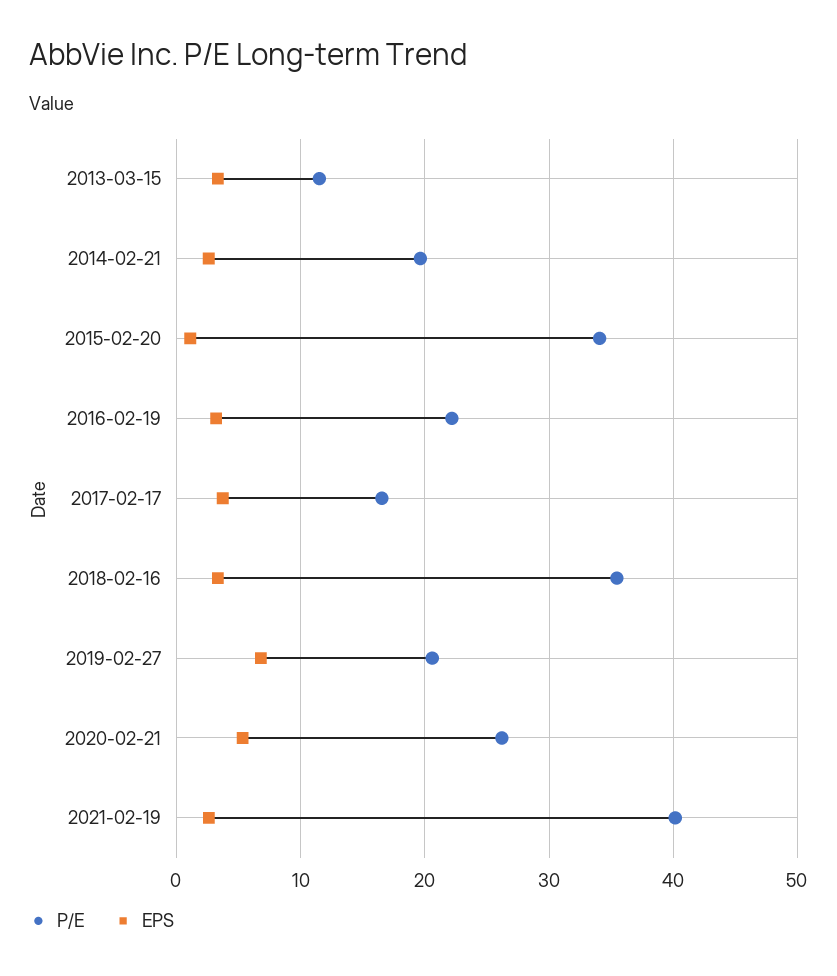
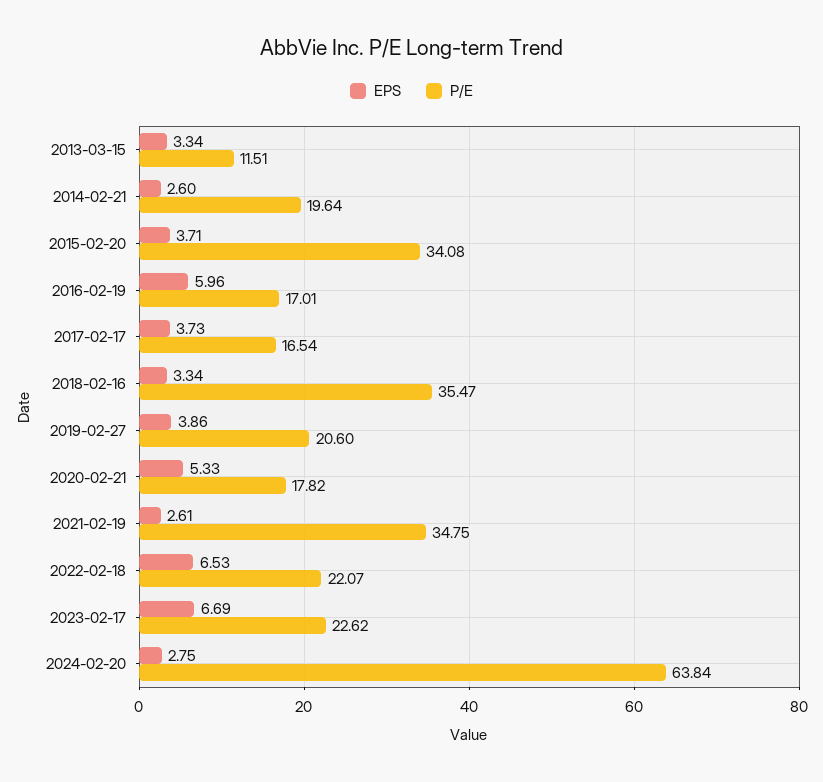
EPS, 2015-02-20: 1 -> 3.71
P/E, 2016-02-19: 22 -> 17.01
EPS, 2016-02-19: 3 -> 5.96
EPS, 2019-02-27: 7 -> 3.86
P/E, 2020-02-21: 26 -> 17.82
P/E, 2021-02-19: 40 -> 34.75
EPS, 2022-02-18: none -> 6.53
P/E, 2022-02-18: none -> 22.07
EPS, 2023-02-17: none -> 6.69
P/E, 2023-02-17: none -> 22.62
EPS, 2024-02-20: none -> 2.75
P/E, 2024-02-20: none -> 63.84

